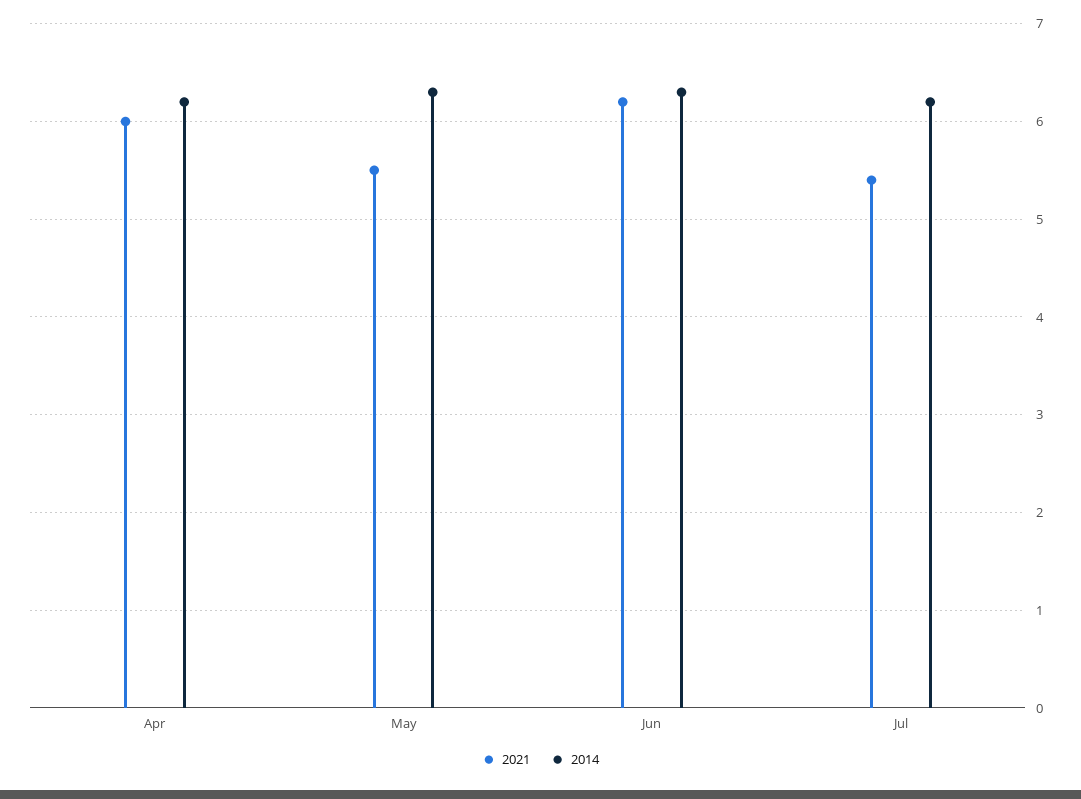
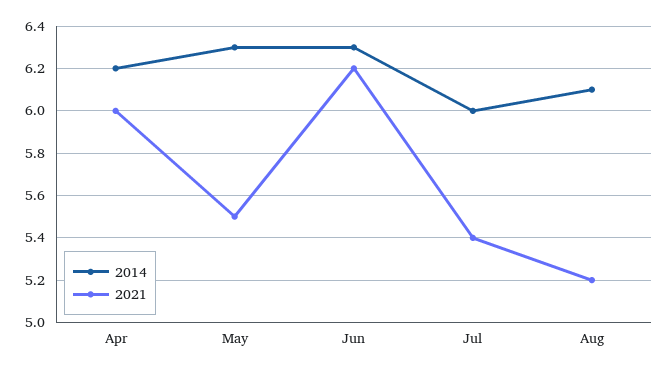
2014, Jul: 6.2 -> 6
2014, Aug: none -> 6.1
2021, Aug: none -> 5.2

